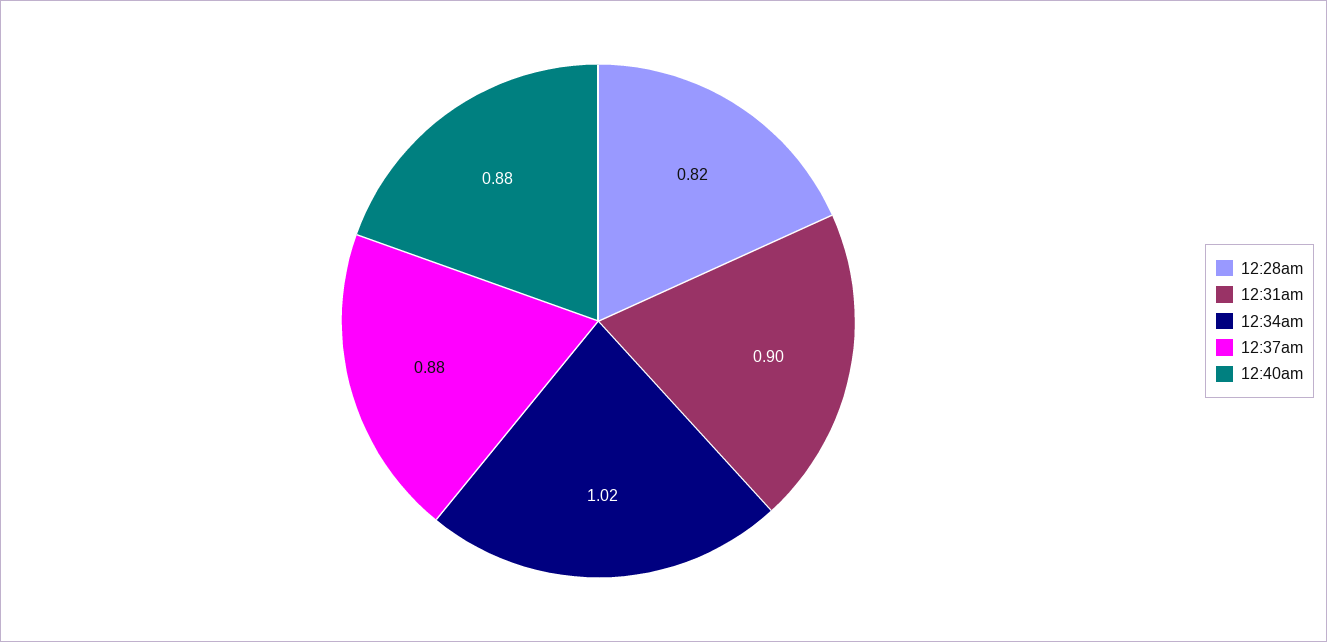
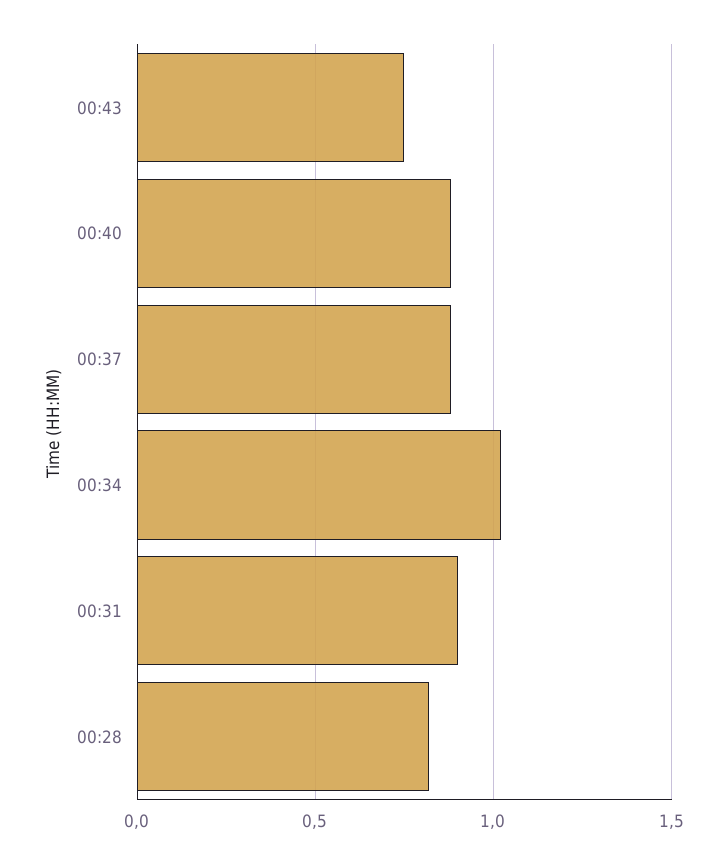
00:43: none -> 0.75

